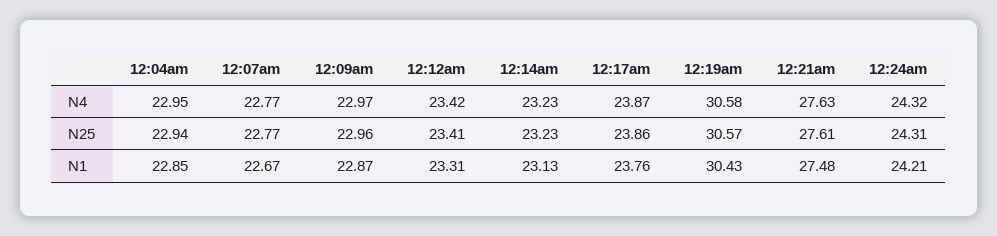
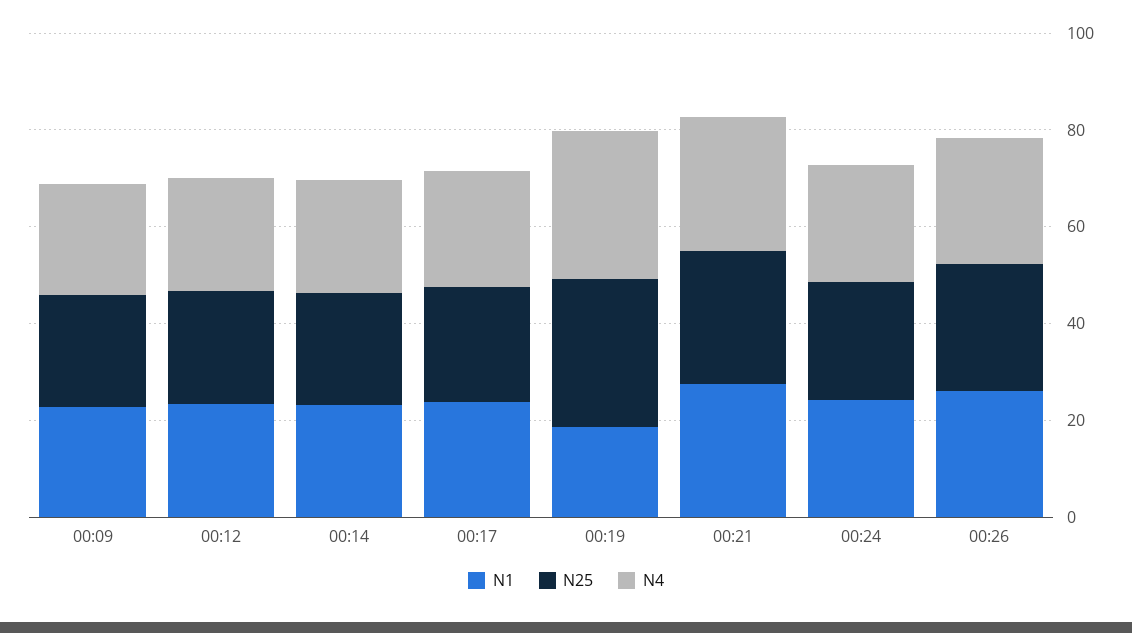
N4, 12:04am: 22.95 -> none
N4, 12:07am: 22.77 -> none
N25, 12:04am: 22.94 -> none
N25, 12:07am: 22.77 -> none
N1, 12:04am: 22.85 -> none
N1, 12:07am: 22.67 -> none
N1, 12:19am: 30.43 -> 20
N1, 00:26: none -> 25
N25, 00:26: none -> 25
N4, 00:26: none -> 25

